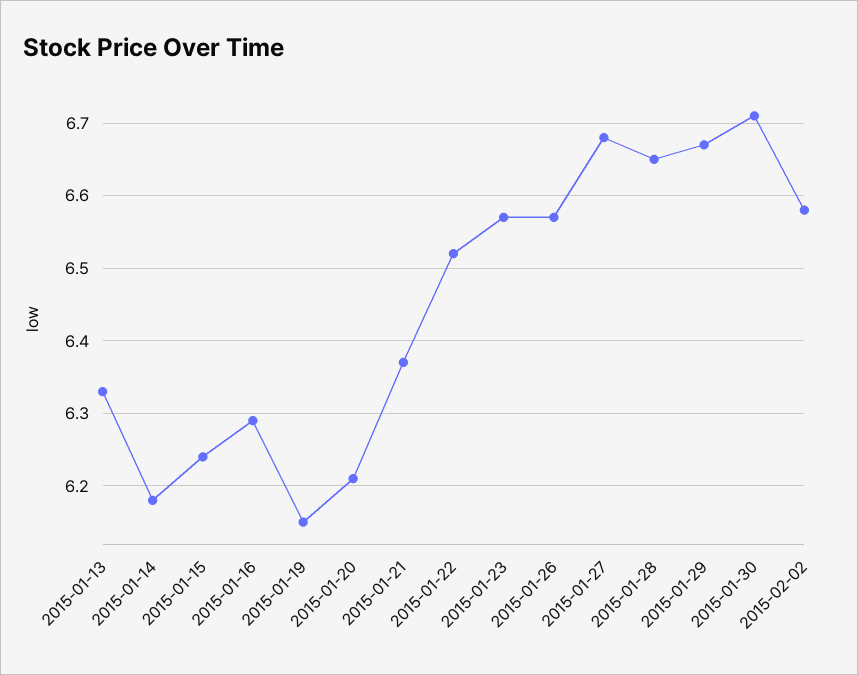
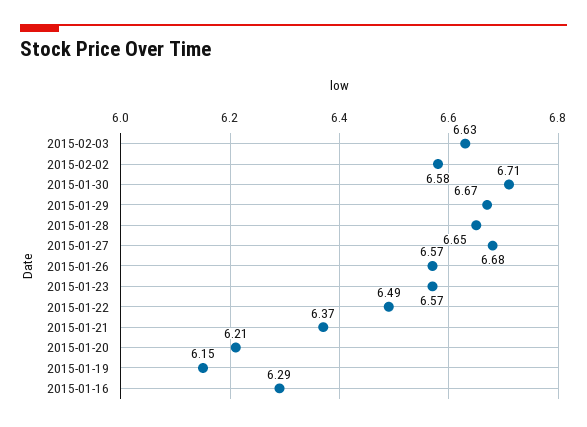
2015-01-13: 6.33 -> none
2015-01-14: 6.18 -> none
2015-01-15: 6.24 -> none
2015-01-22: 6.52 -> 6.49
2015-02-03: none -> 6.63

